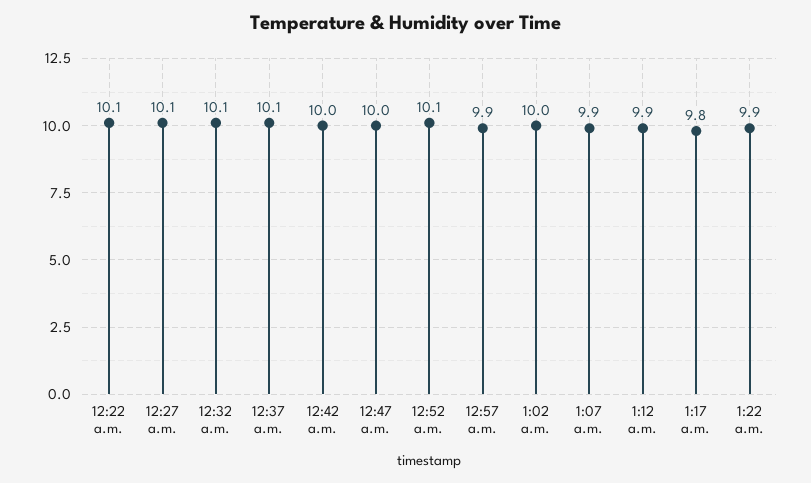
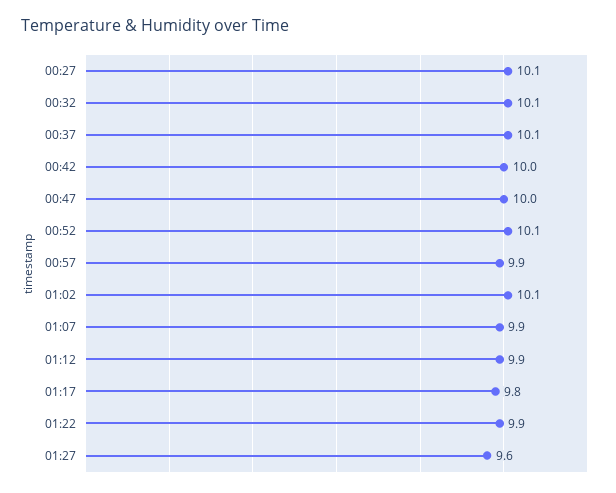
12:22 a.m.: 10.1 -> none
1:02 a.m.: 10 -> 10.1
01:27: none -> 9.6

